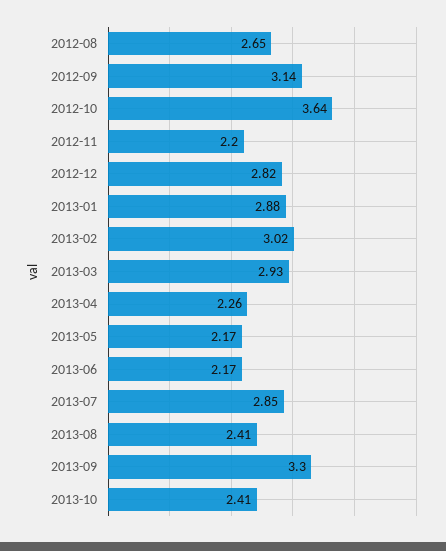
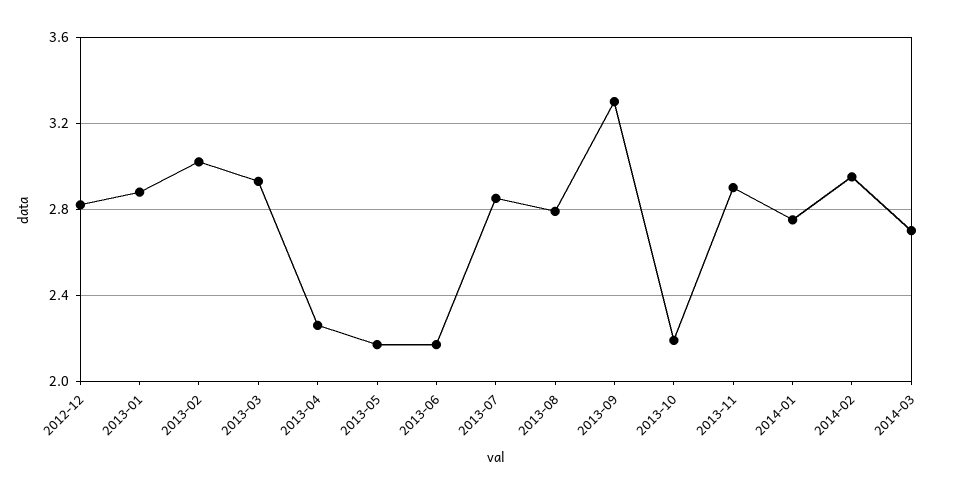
2012-08: 2.65 -> none
2012-09: 3.14 -> none
2012-10: 3.64 -> none
2012-11: 2.2 -> none
2013-08: 2.41 -> 2.8
2013-10: 2.41 -> 2.2
2013-11: none -> 2.9
2014-01: none -> 2.75
2014-02: none -> 2.95
2014-03: none -> 2.7

